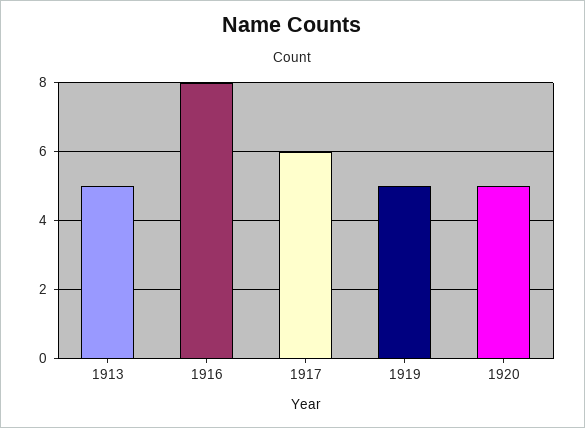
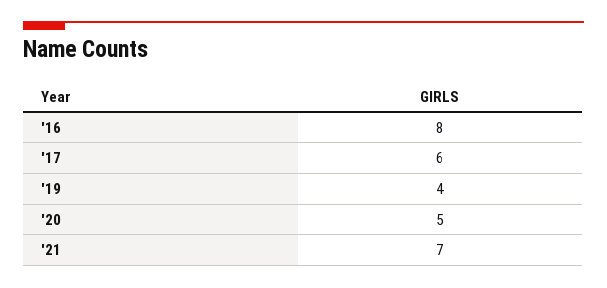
1913: 5 -> none
1919: 5 -> 4
'21: none -> 7

